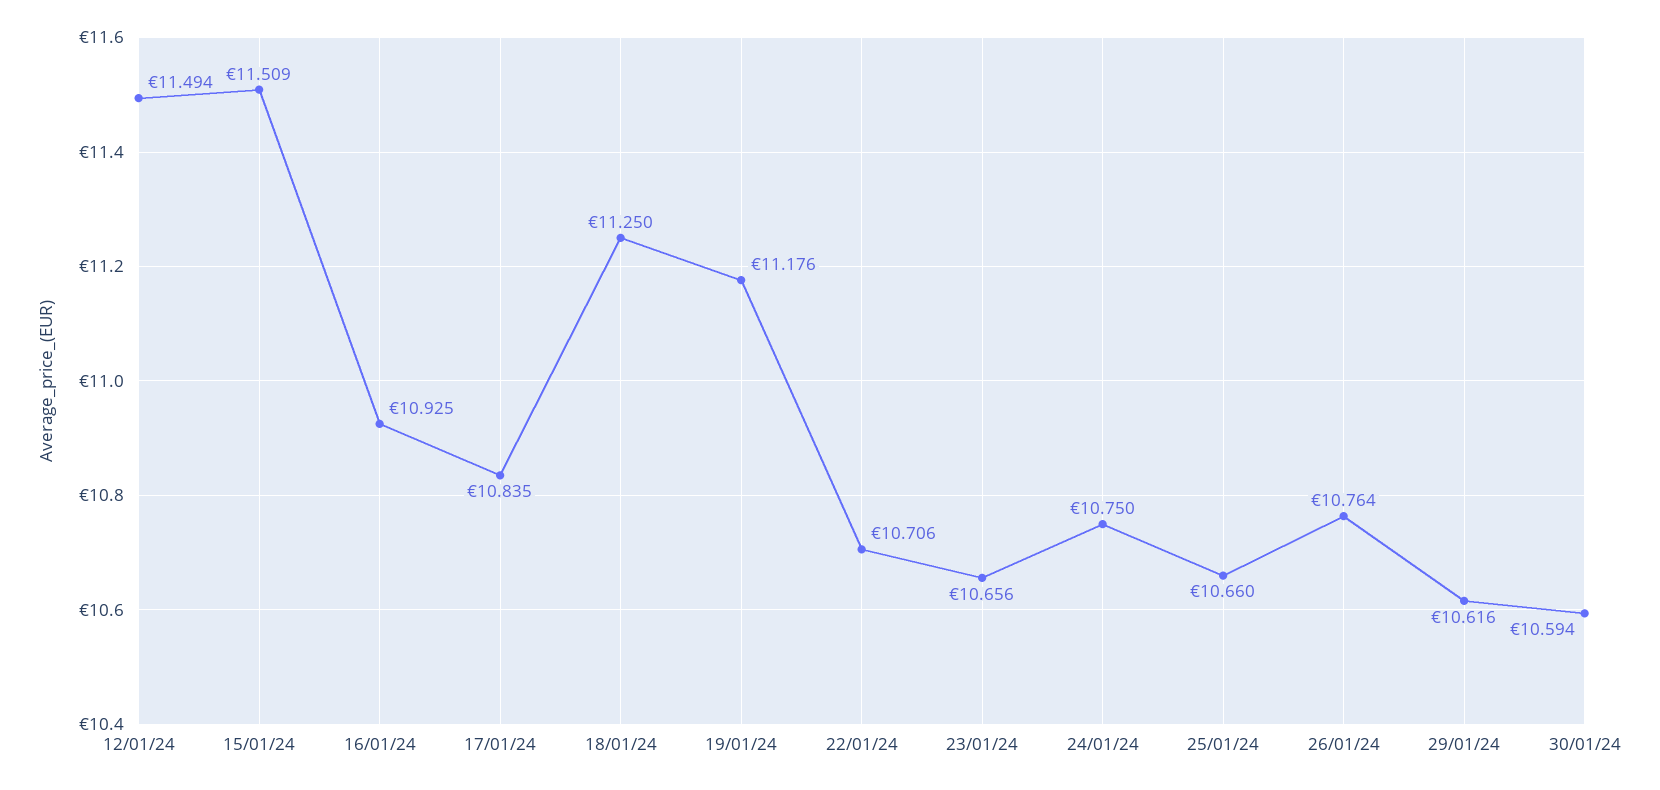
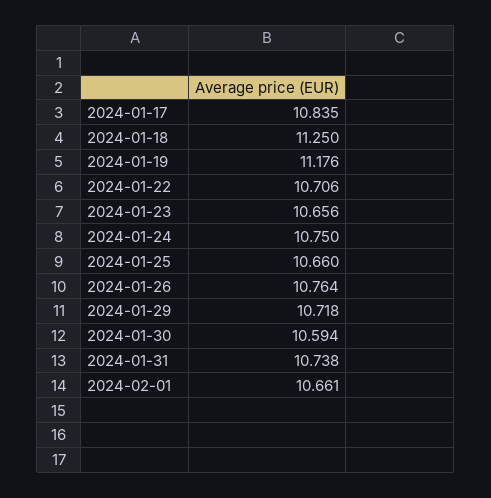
12/01/24: 11.494 -> none
15/01/24: 11.509 -> none
16/01/24: 10.925 -> none
29/01/24: 10.616 -> 10.718
2024-01-31: none -> 10.738
2024-02-01: none -> 10.661

